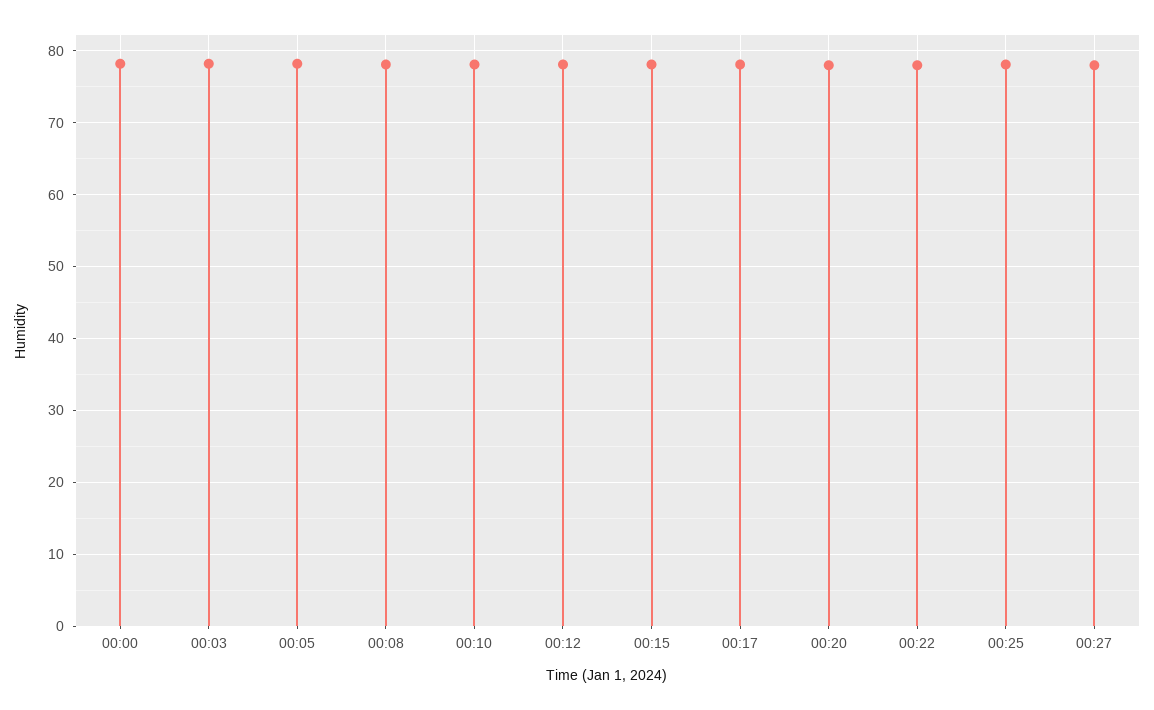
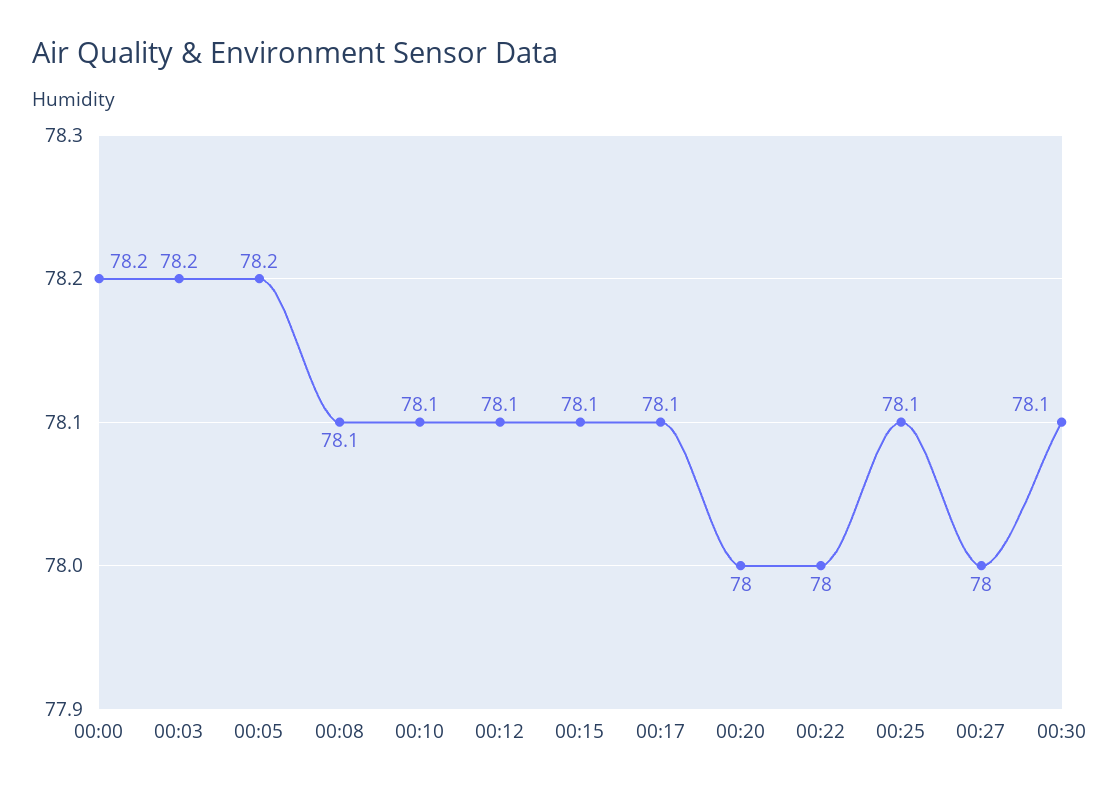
00:30: none -> 78.1

